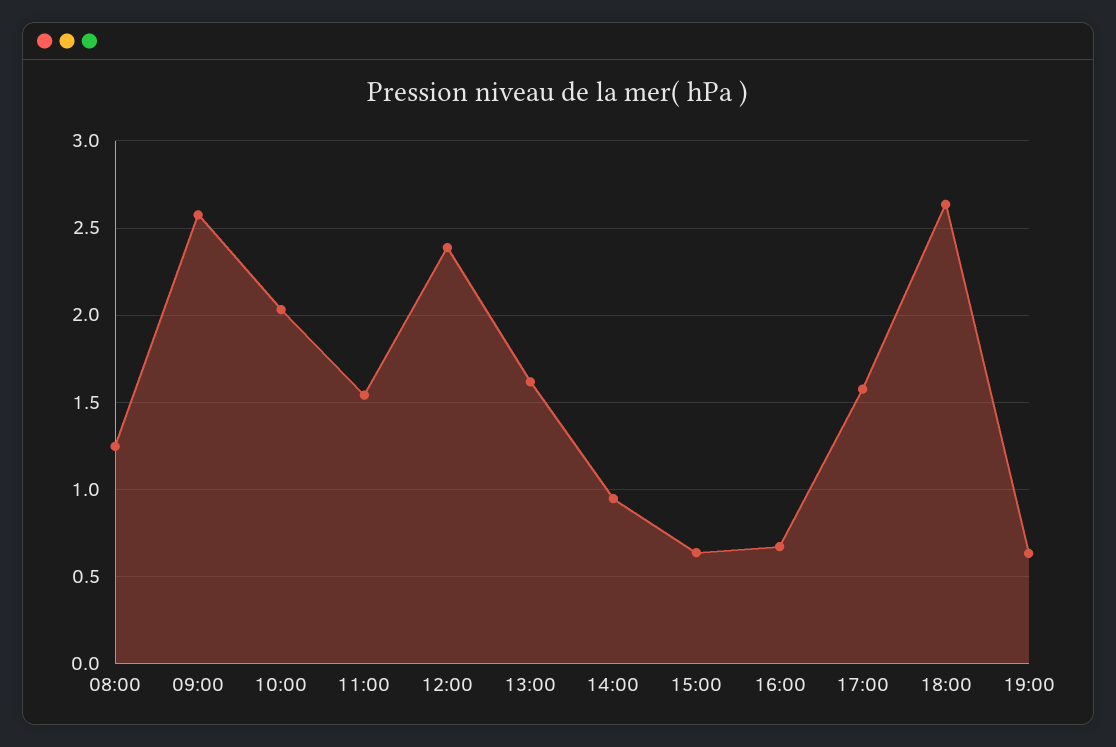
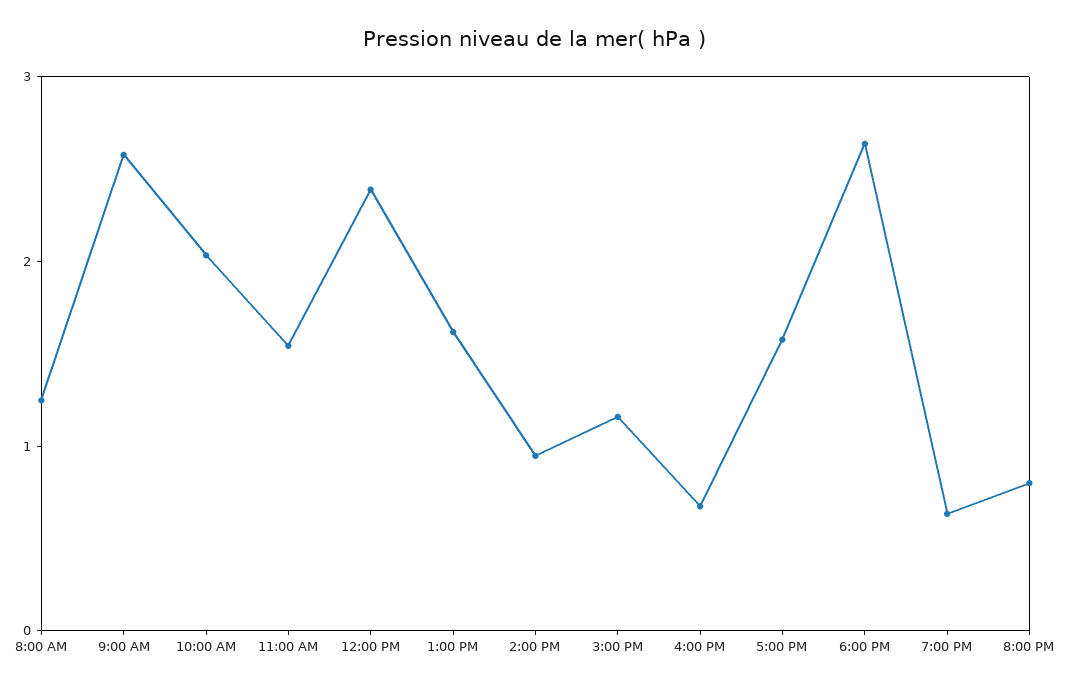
15:00: 0.65 -> 1.2
8:00 PM: none -> 0.8

